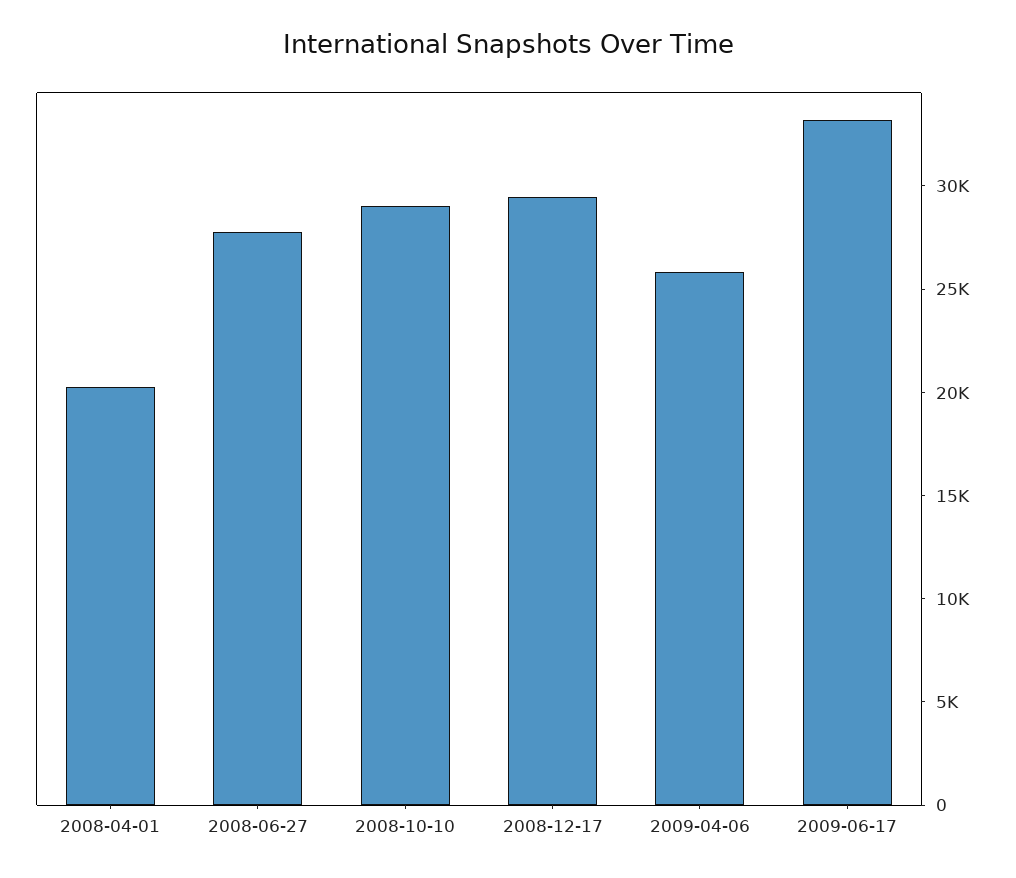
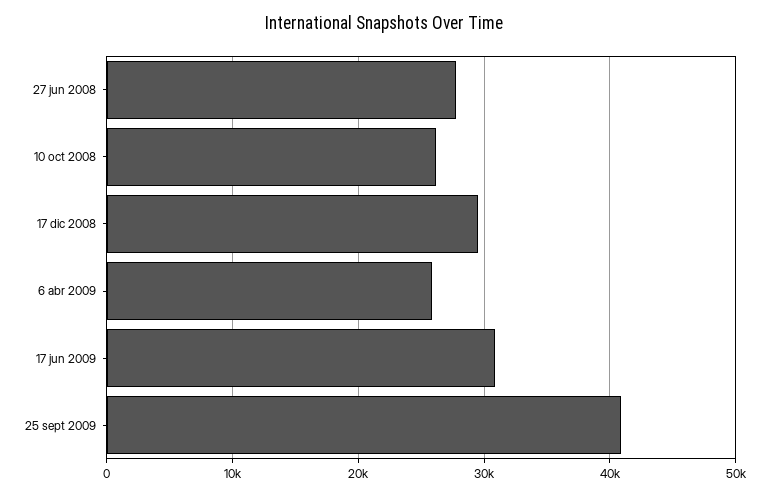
2008-04-01: 20000 -> none
2008-10-10: 29000 -> 26000
2009-06-17: 33000 -> 31000
25 sept 2009: none -> 41000

